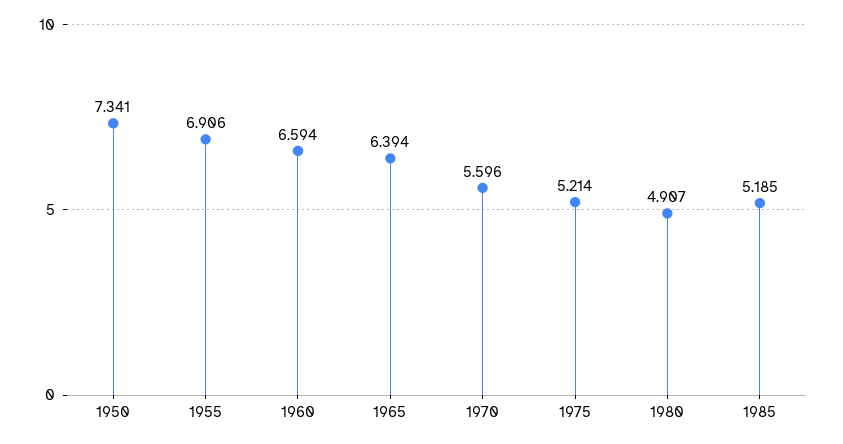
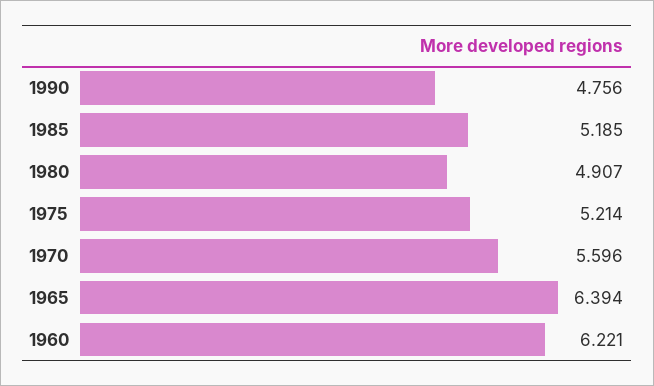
1950: 7.341 -> none
1955: 6.906 -> none
1960: 6.594 -> 6.221
1990: none -> 4.756

